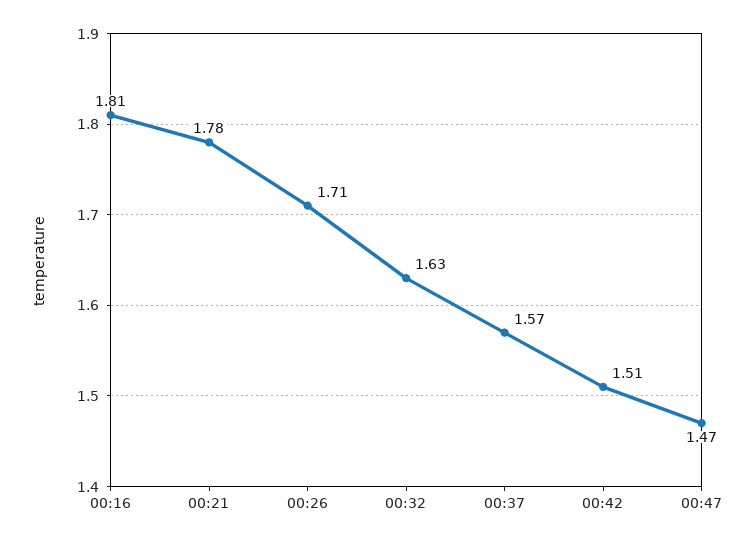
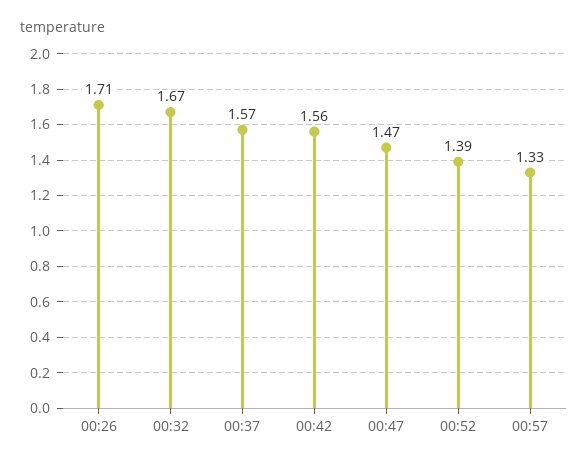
00:16: 1.81 -> none
00:21: 1.78 -> none
00:32: 1.63 -> 1.67
00:42: 1.51 -> 1.56
00:52: none -> 1.39
00:57: none -> 1.33

